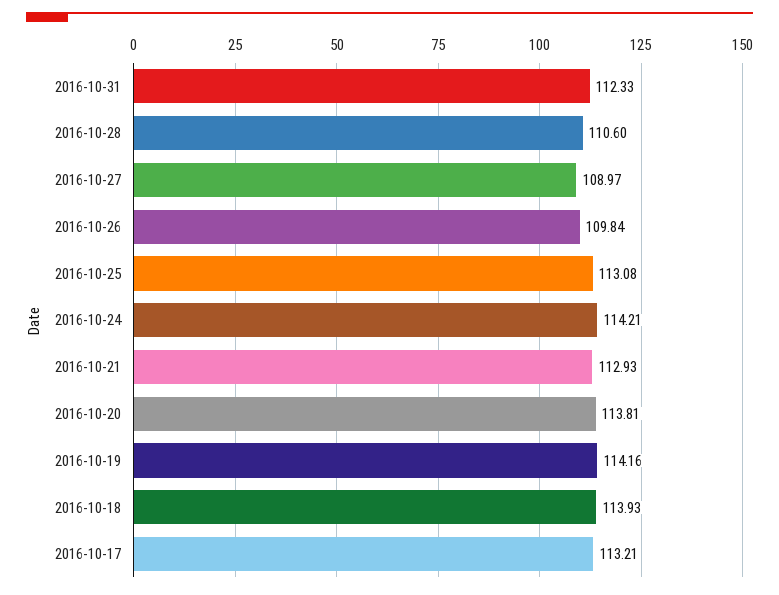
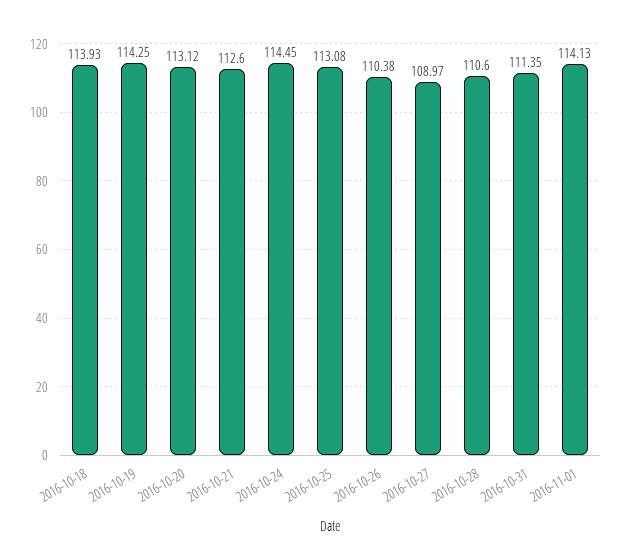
2016-10-31: 112.33 -> 111.35
2016-10-26: 109.84 -> 110.38
2016-10-24: 114.21 -> 114.45
2016-10-21: 112.93 -> 112.6
2016-10-20: 113.81 -> 113.12
2016-10-19: 114.16 -> 114.25
2016-10-17: 113.21 -> none
2016-11-01: none -> 114.13

